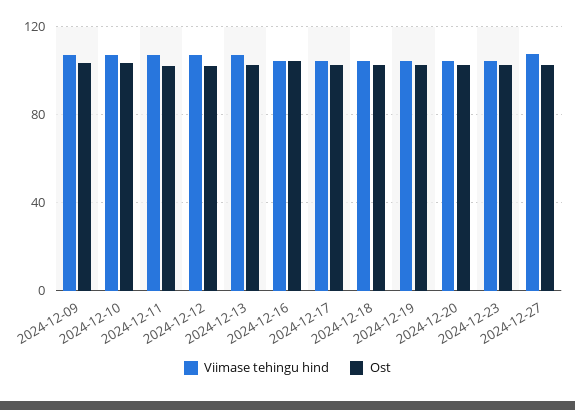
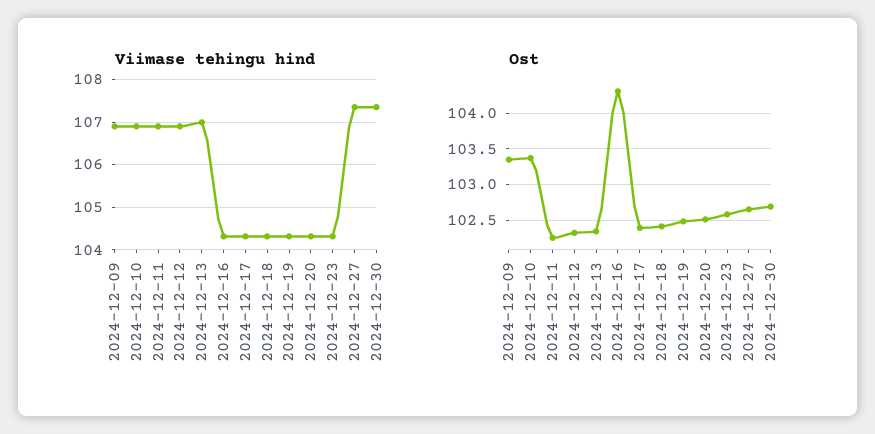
Viimase tehingu hind, 2024-12-30: none -> 107.4
Ost, 2024-12-30: none -> 102.7

